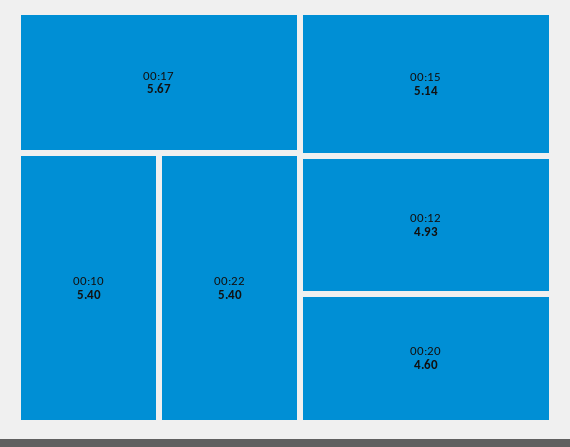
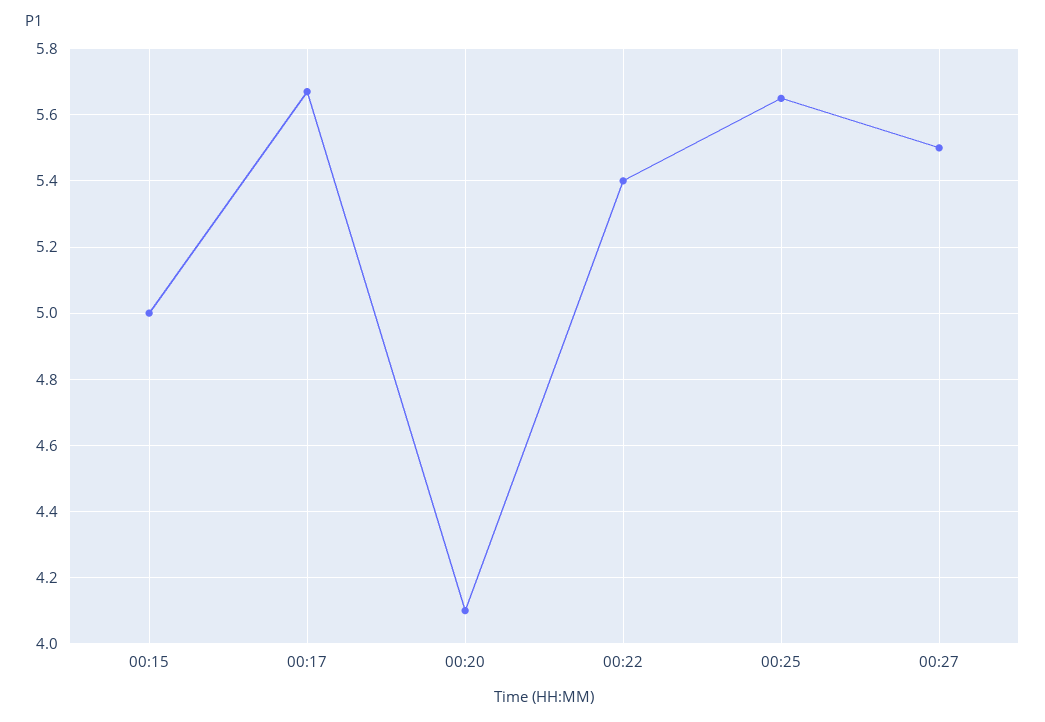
00:10: 5.4 -> none
00:15: 5.14 -> 5
00:12: 4.93 -> none
00:20: 4.6 -> 4.1
00:25: none -> 5.65
00:27: none -> 5.5

